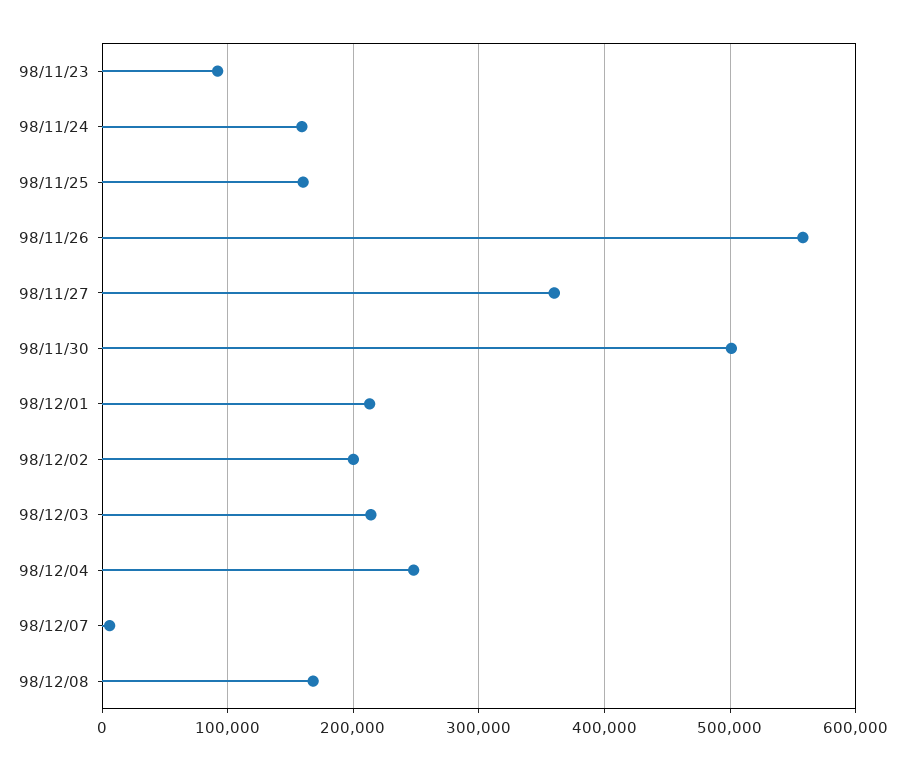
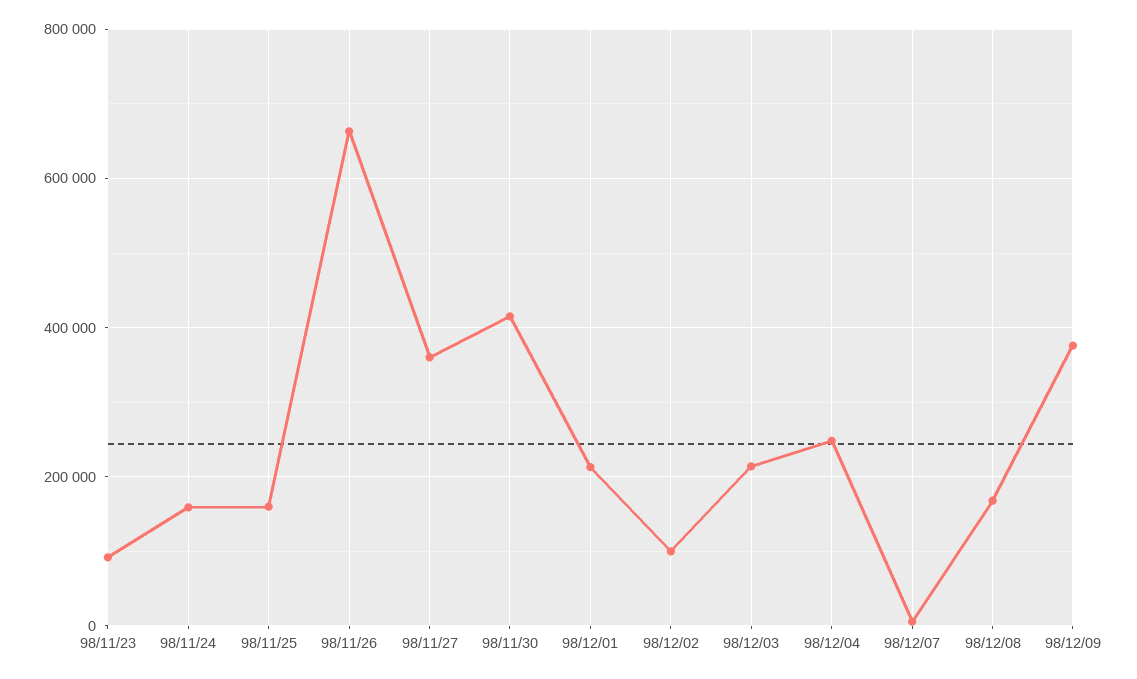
98/11/26: 560000 -> 660000
98/11/30: 500000 -> 420000
98/12/02: 200000 -> 100000
98/12/09: none -> 380000

